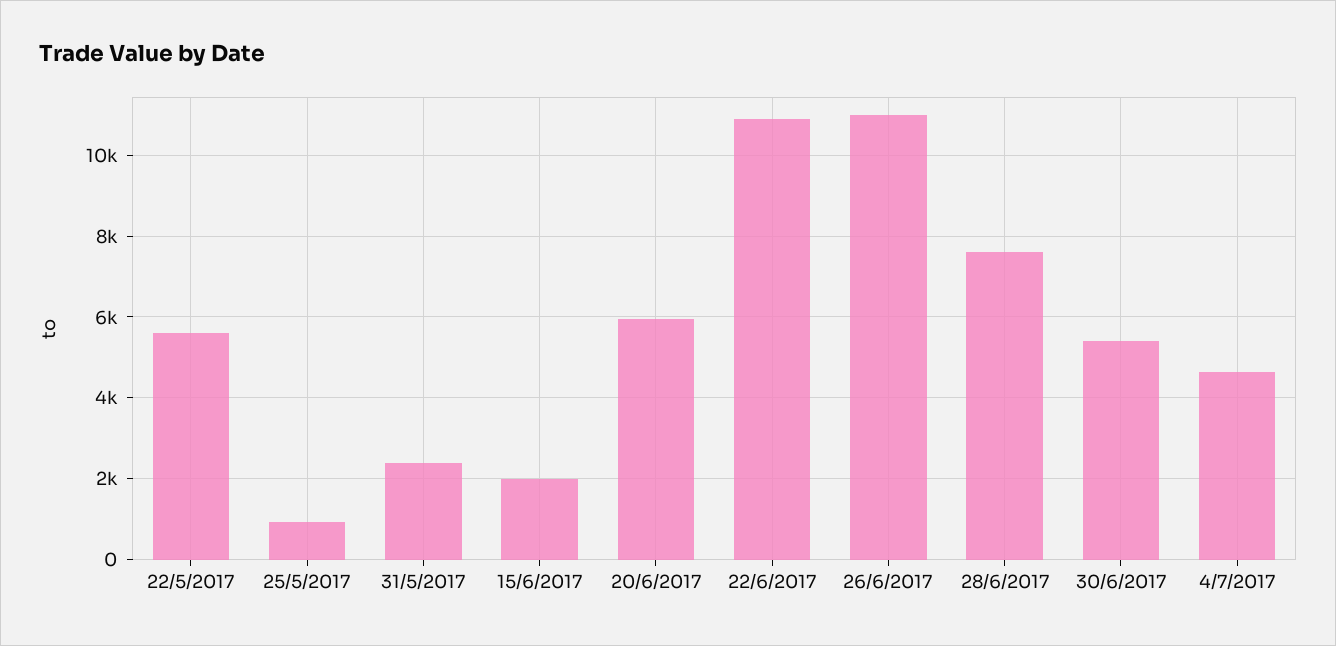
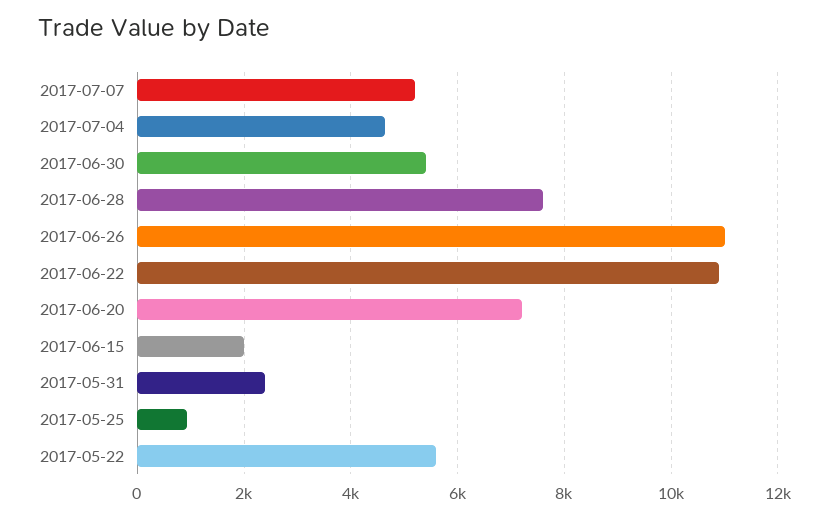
20/6/2017: 6000 -> 7200
2017-07-07: none -> 5200

